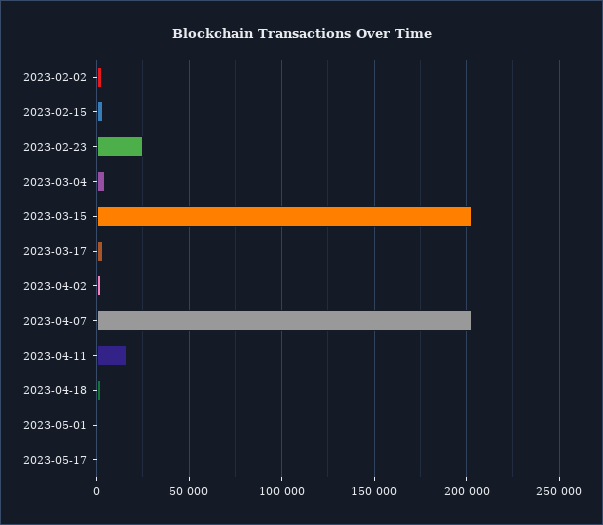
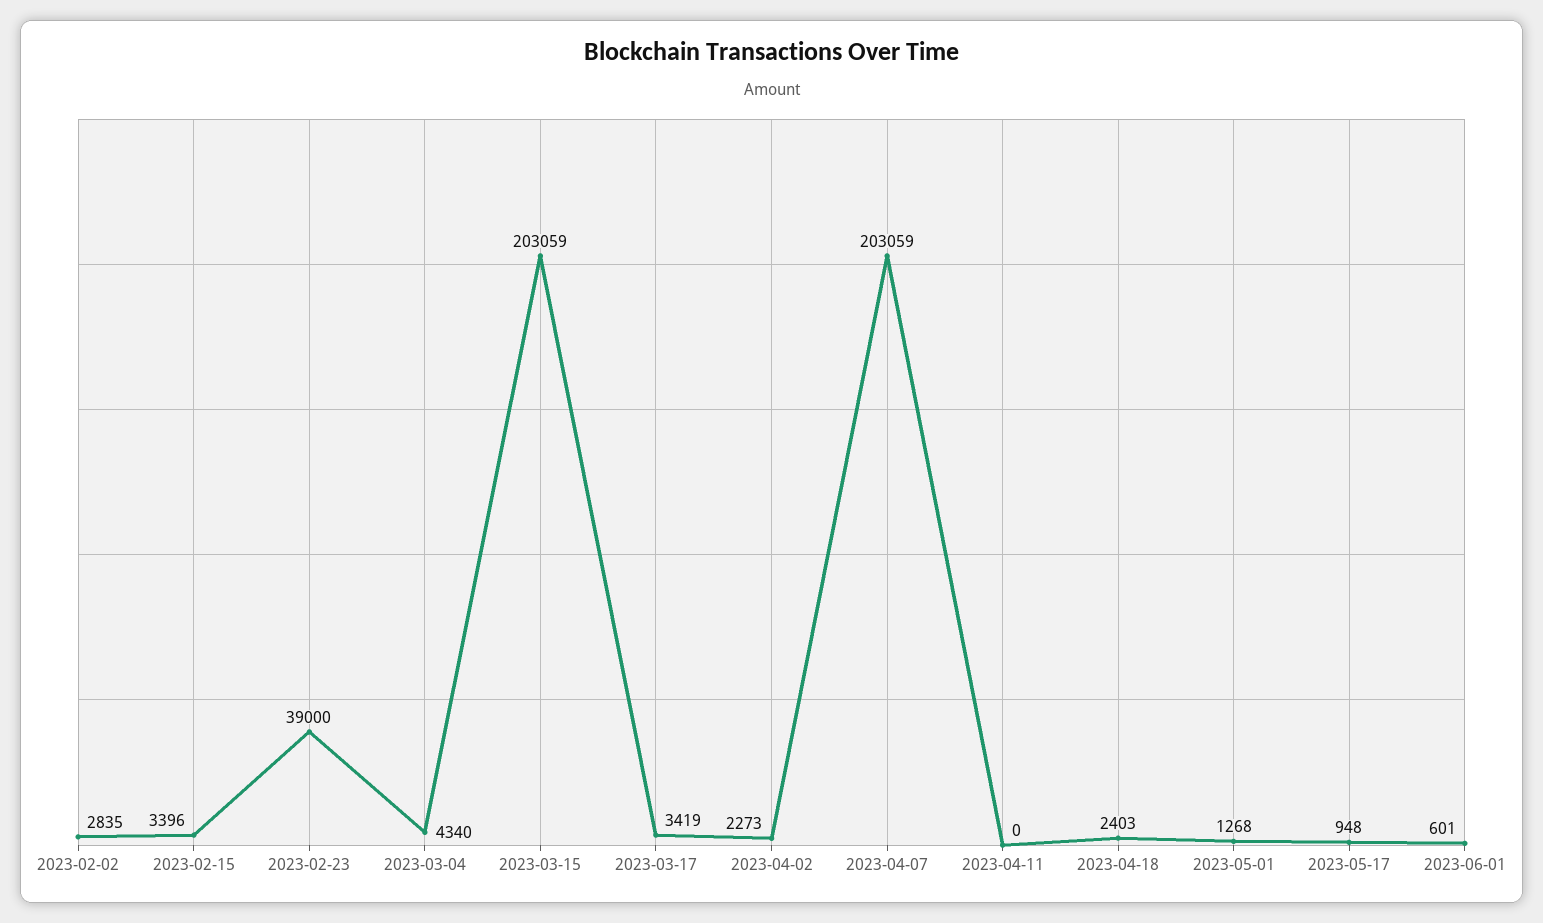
2023-02-23: 25000 -> 39000
2023-04-11: 15000 -> 0
2023-06-01: none -> 601

